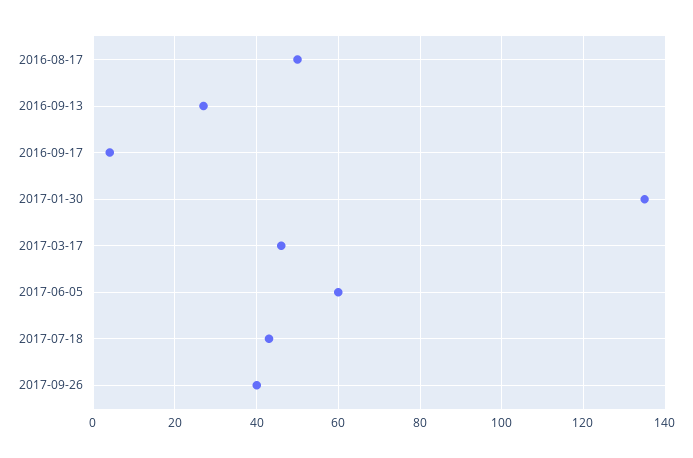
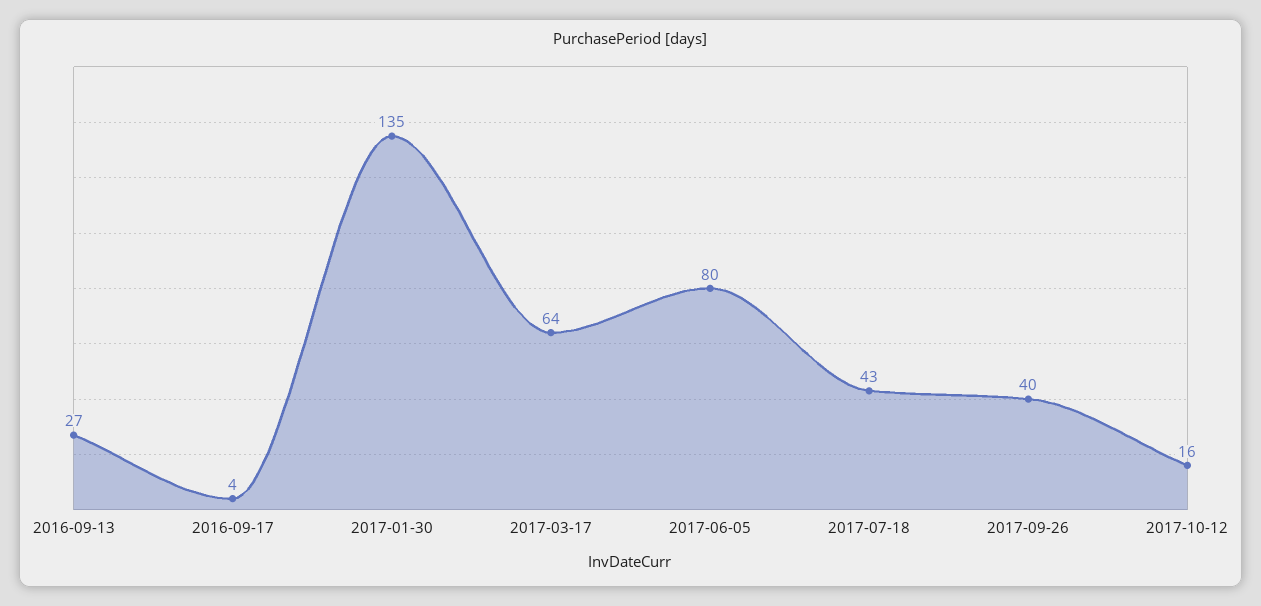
2016-08-17: 50 -> none
2017-03-17: 45 -> 64
2017-06-05: 60 -> 80
2017-10-12: none -> 16

